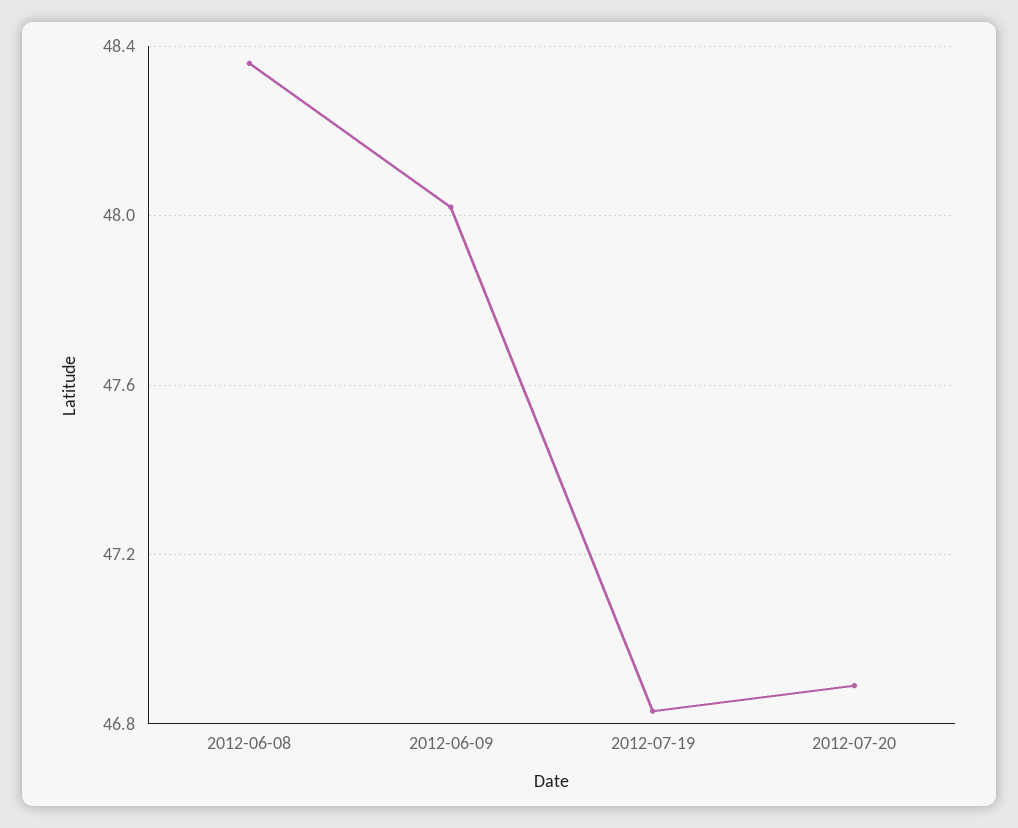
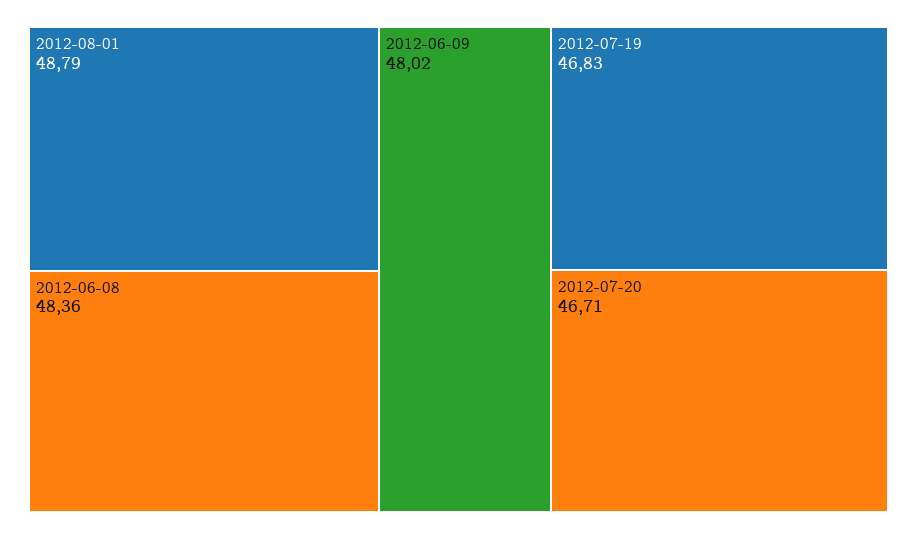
2012-07-20: 46.9 -> 46.71
2012-08-01: none -> 48.79

